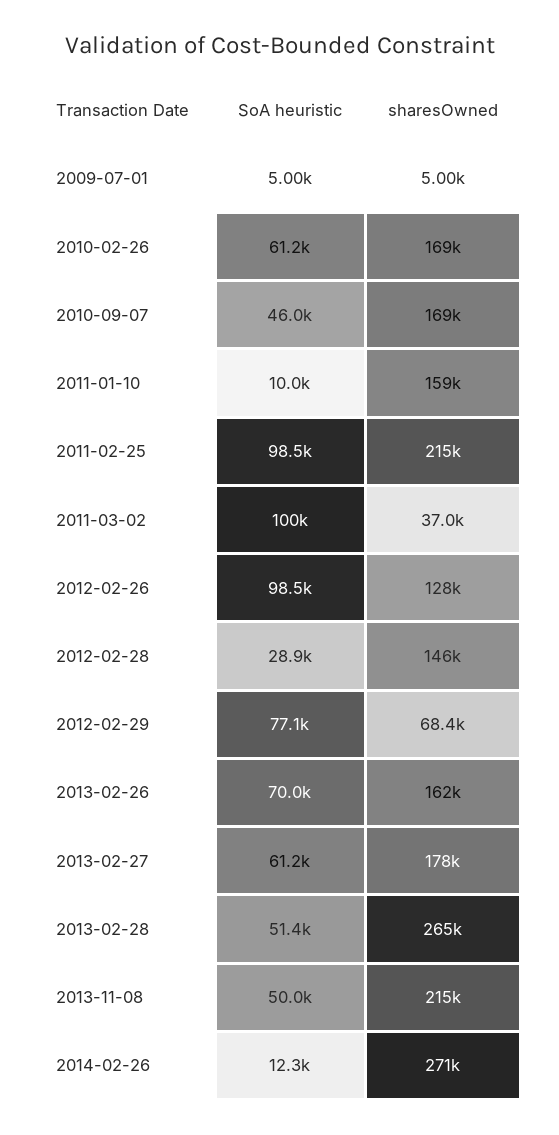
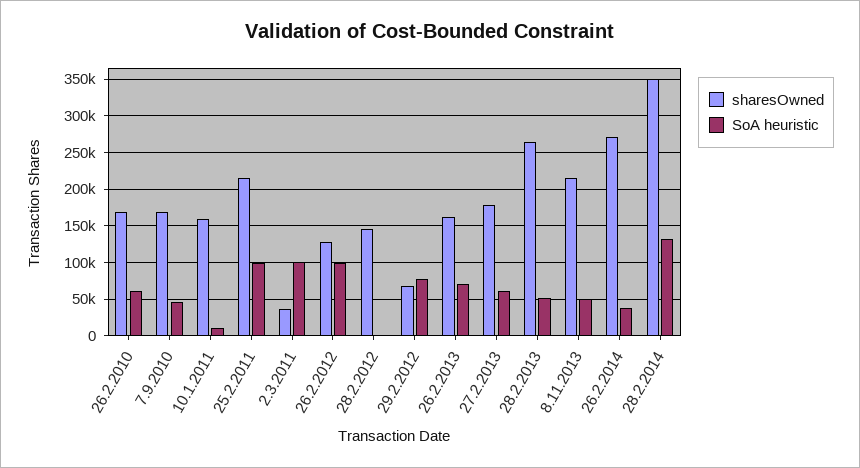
SoA heuristic, 2009-07-01: 5000 -> none
sharesOwned, 2009-07-01: 5000 -> none
SoA heuristic, 2012-02-28: 28900 -> 0
SoA heuristic, 2014-02-26: 12300 -> 40000
sharesOwned, 28.2.2014: none -> 350000
SoA heuristic, 28.2.2014: none -> 130000

